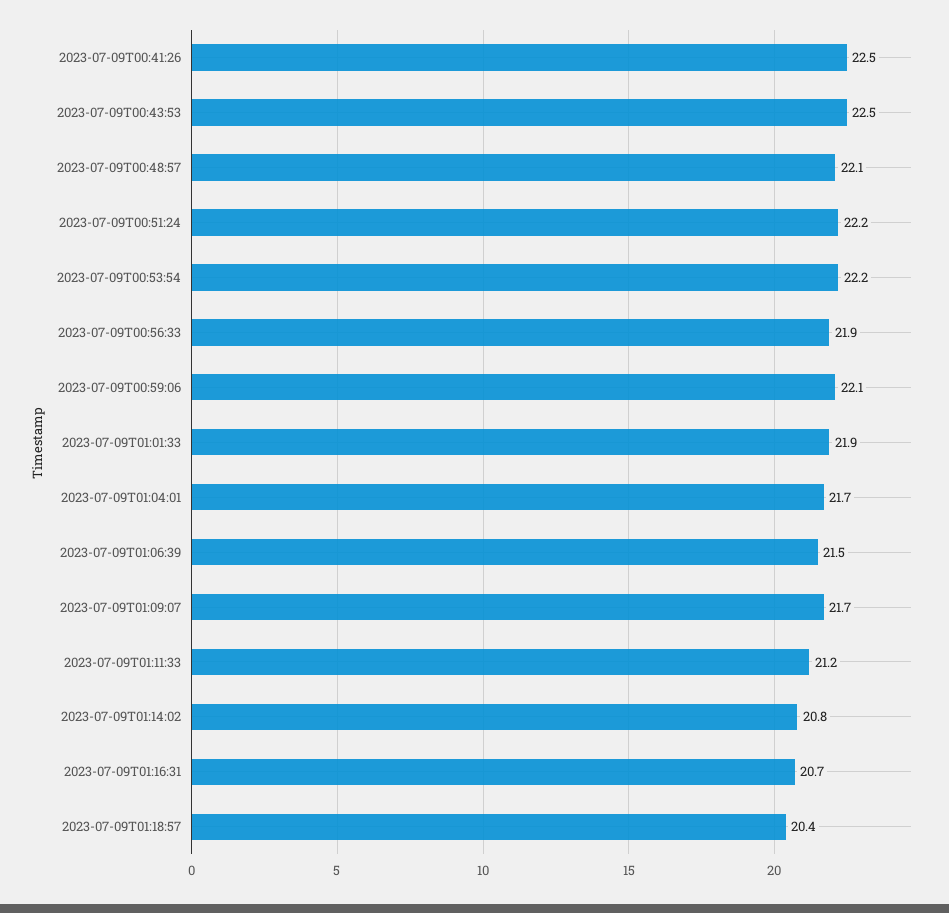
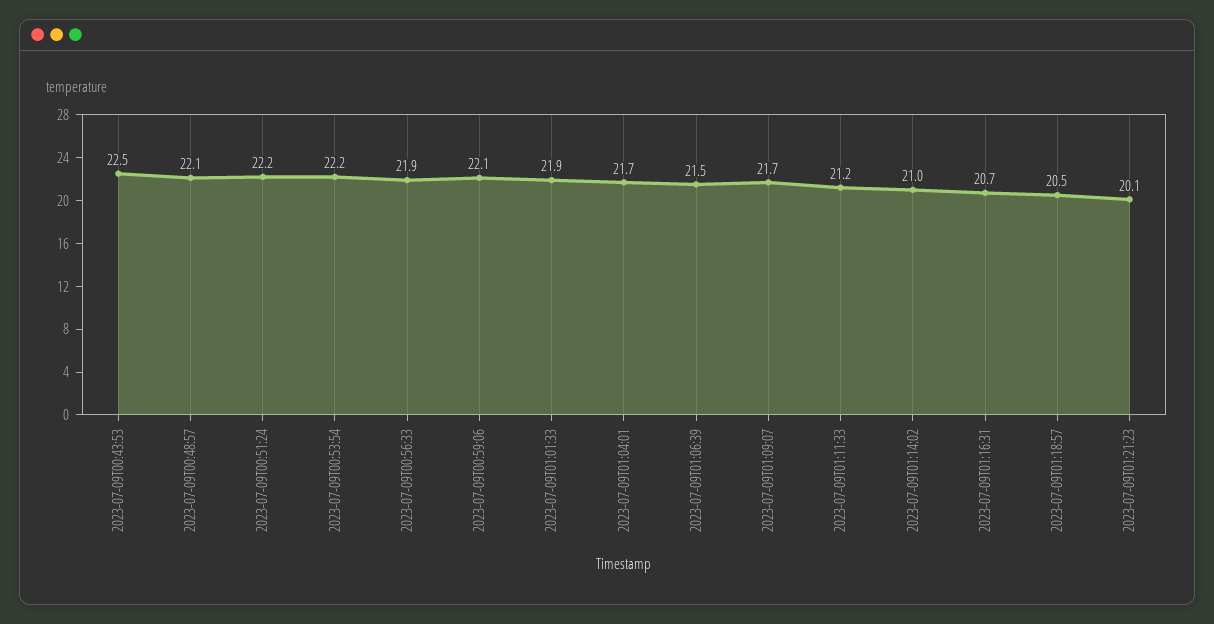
2023-07-09T00:41:26: 22.5 -> none
2023-07-09T01:14:02: 20.8 -> 21
2023-07-09T01:18:57: 20.4 -> 20.5
2023-07-09T01:21:23: none -> 20.1

